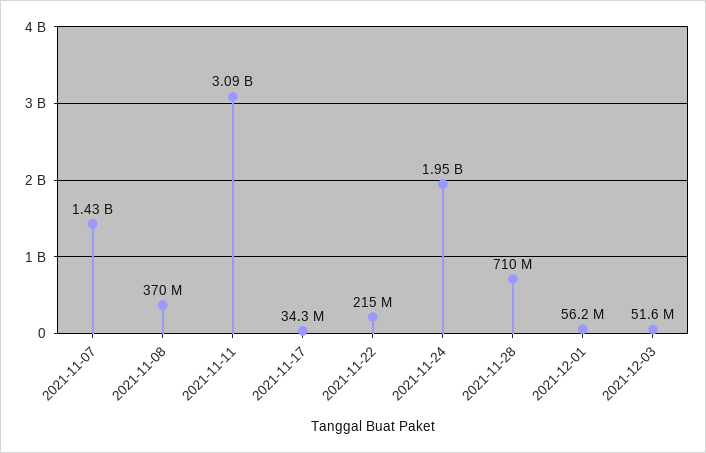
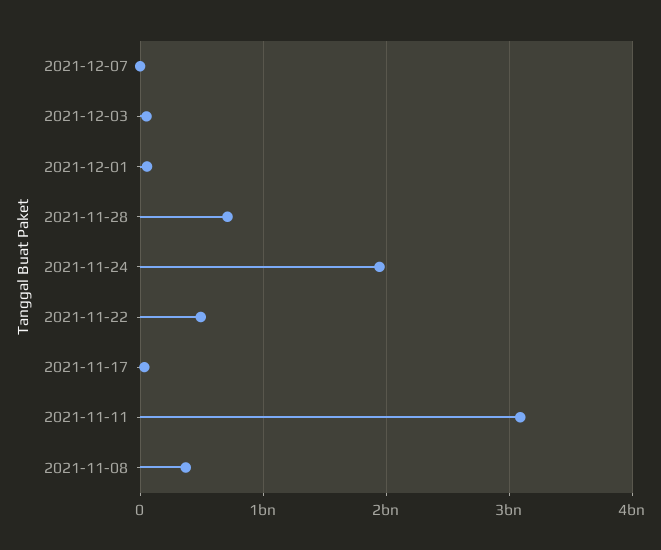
2021-11-07: 1430000000 -> none
2021-11-22: 215000000 -> 500000000
2021-12-07: none -> 0

